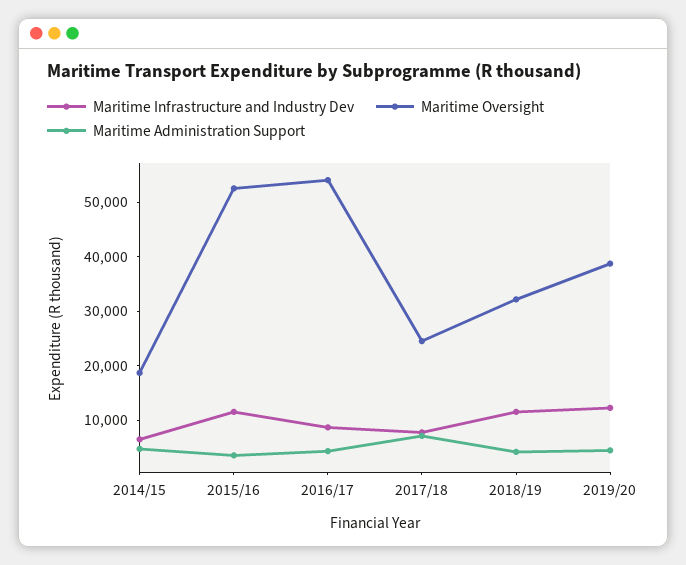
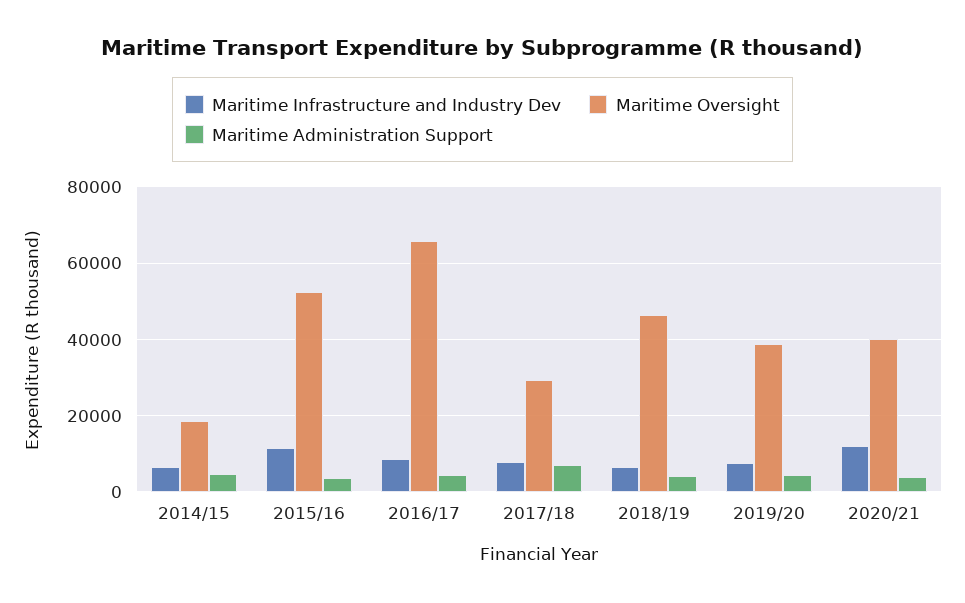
Maritime Oversight, 2016/17: 54000 -> 66000
Maritime Oversight, 2017/18: 24000 -> 30000
Maritime Infrastructure and Industry Dev, 2018/19: 12000 -> 6000
Maritime Oversight, 2018/19: 32000 -> 46000
Maritime Infrastructure and Industry Dev, 2019/20: 12000 -> 8000
Maritime Infrastructure and Industry Dev, 2020/21: none -> 12000
Maritime Oversight, 2020/21: none -> 40000
Maritime Administration Support, 2020/21: none -> 4000

